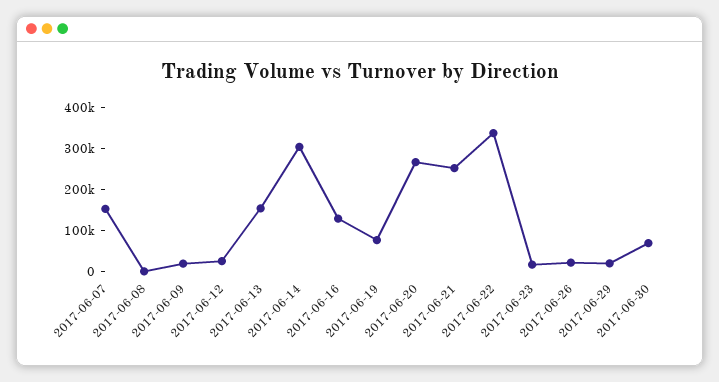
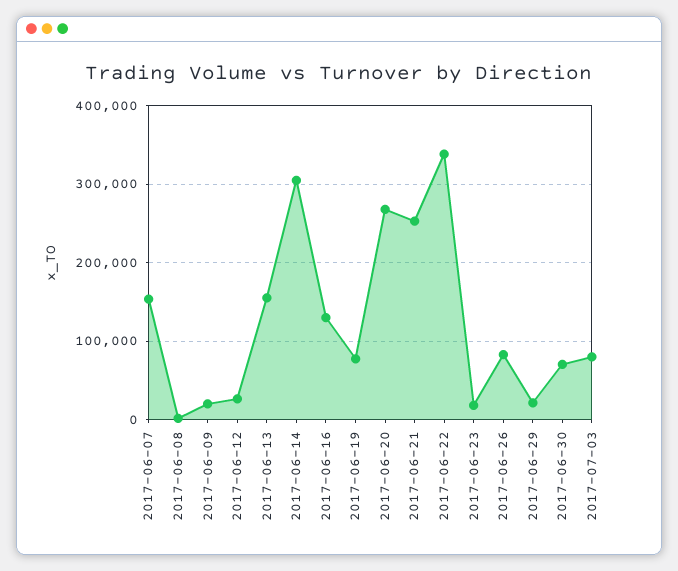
2017-06-26: 20000 -> 80000
2017-07-03: none -> 80000

